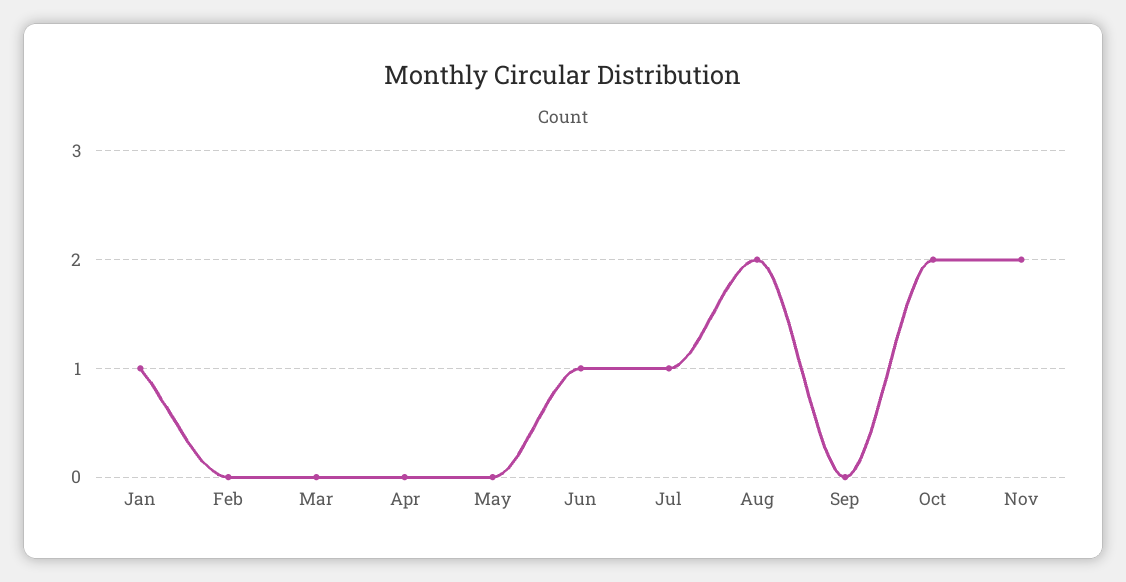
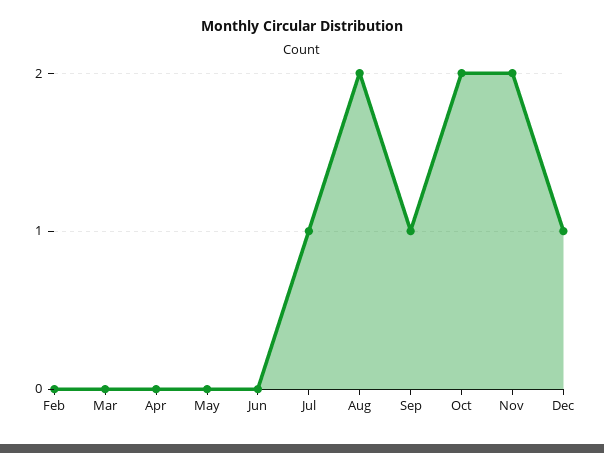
Jan: 1 -> none
Jun: 1 -> 0
Sep: 0 -> 1
Dec: none -> 1

